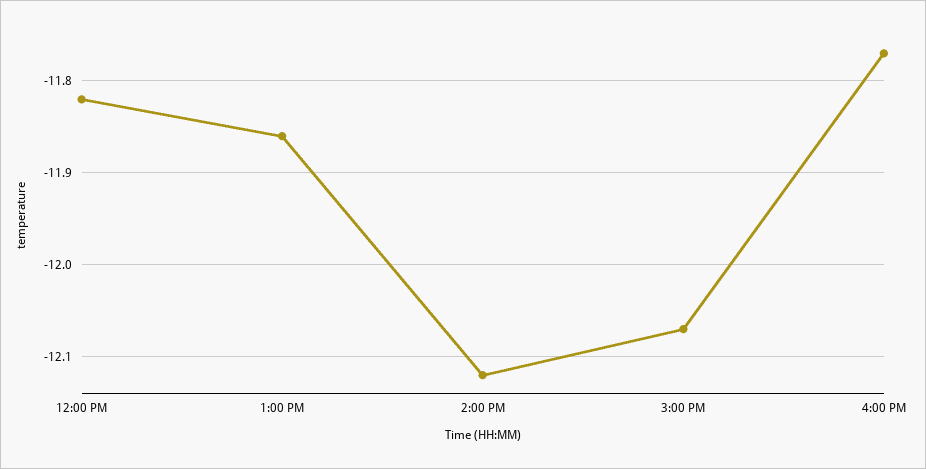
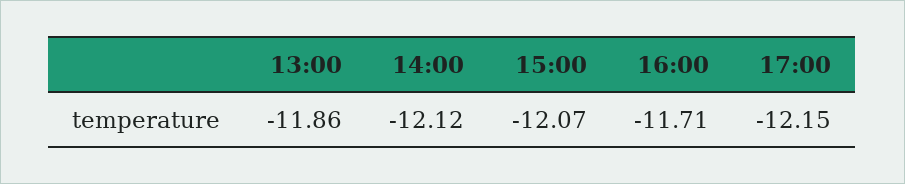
12:00 PM: -11.82 -> none
4:00 PM: -11.77 -> -11.71
17:00: none -> -12.15

